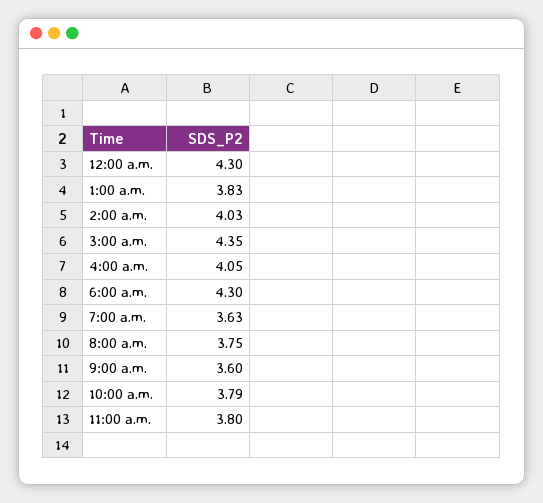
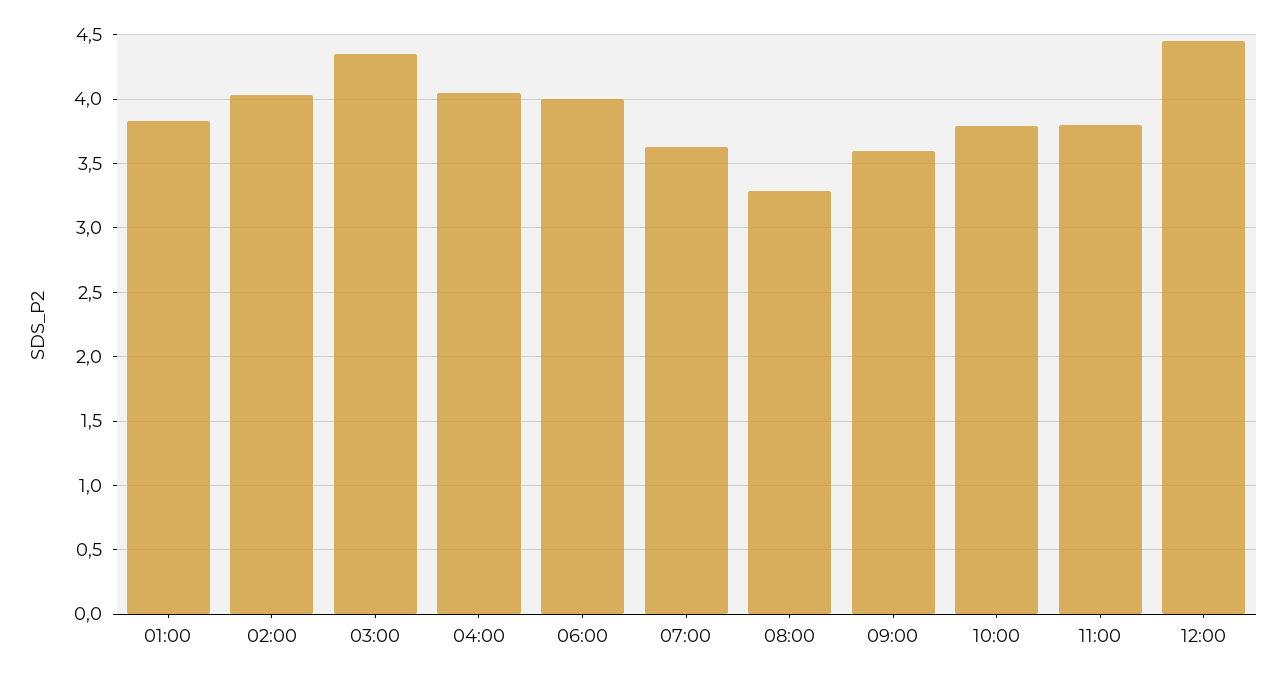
12:00 a.m.: 4.3 -> none
6:00 a.m.: 4.3 -> 4
8:00 a.m.: 3.75 -> 3.3
12:00: none -> 4.45

